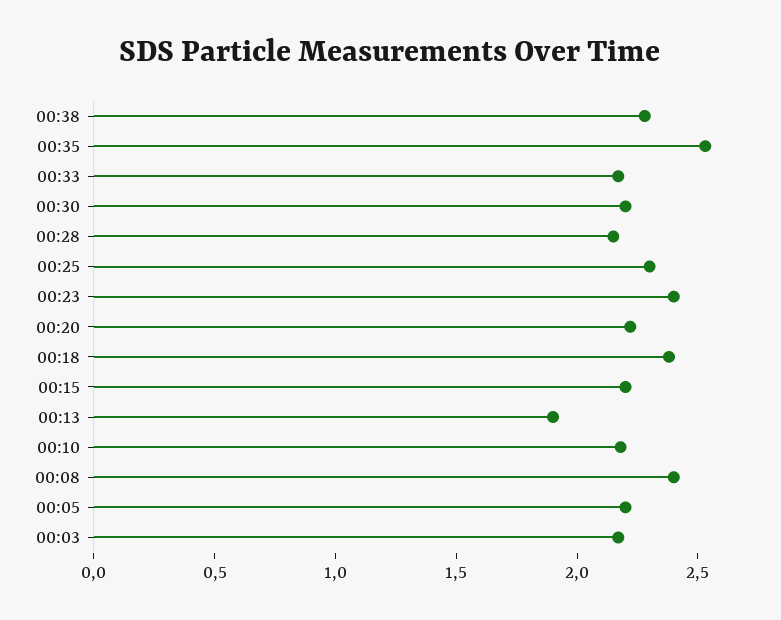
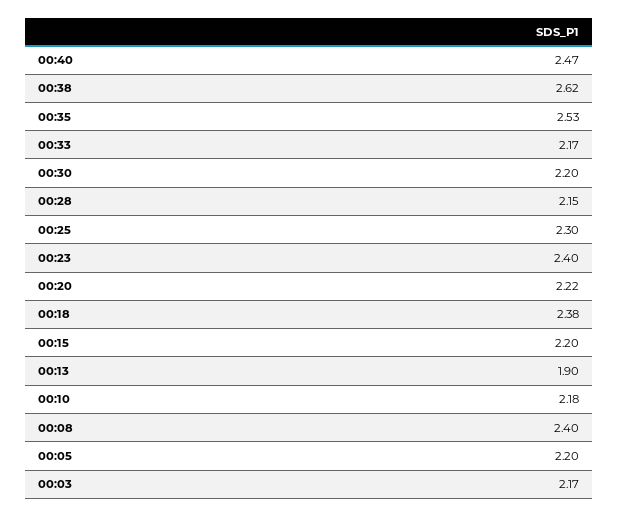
00:38: 2.3 -> 2.62
00:40: none -> 2.47

